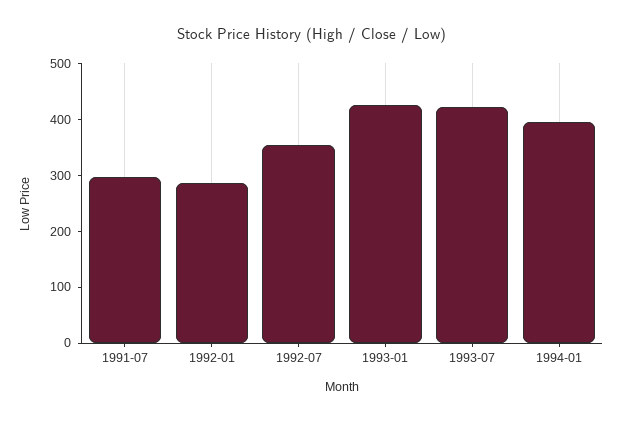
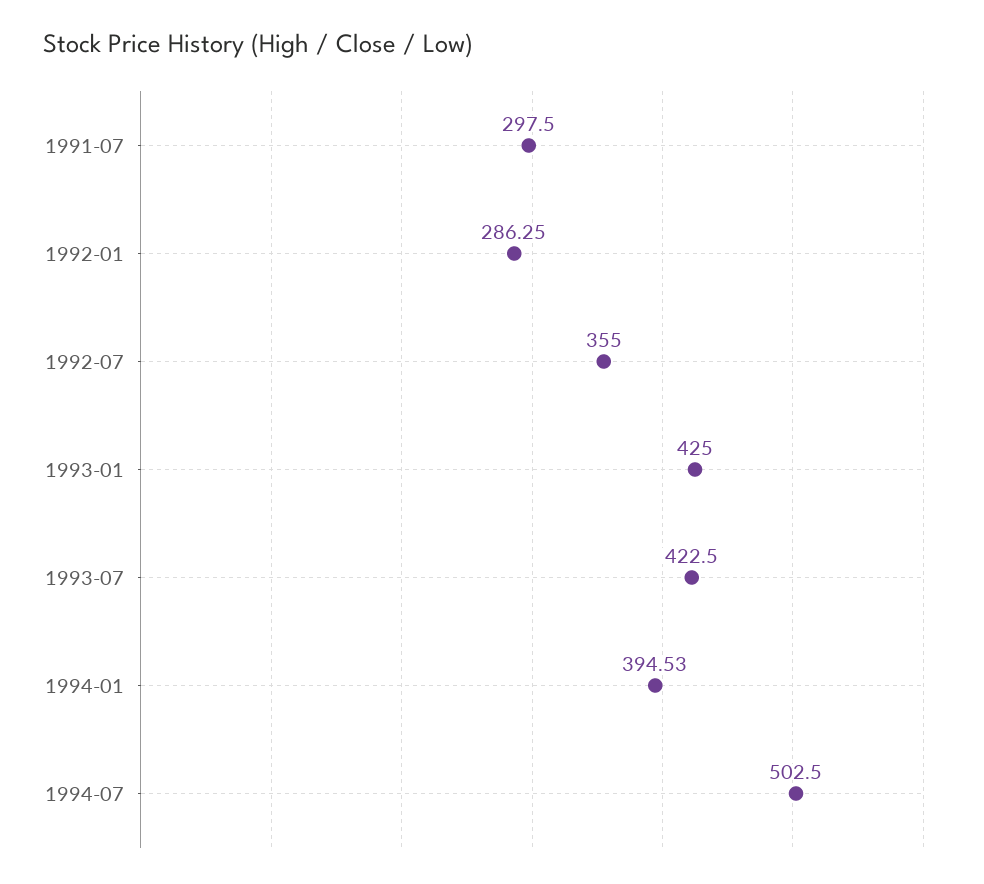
1994-07: none -> 502.5

